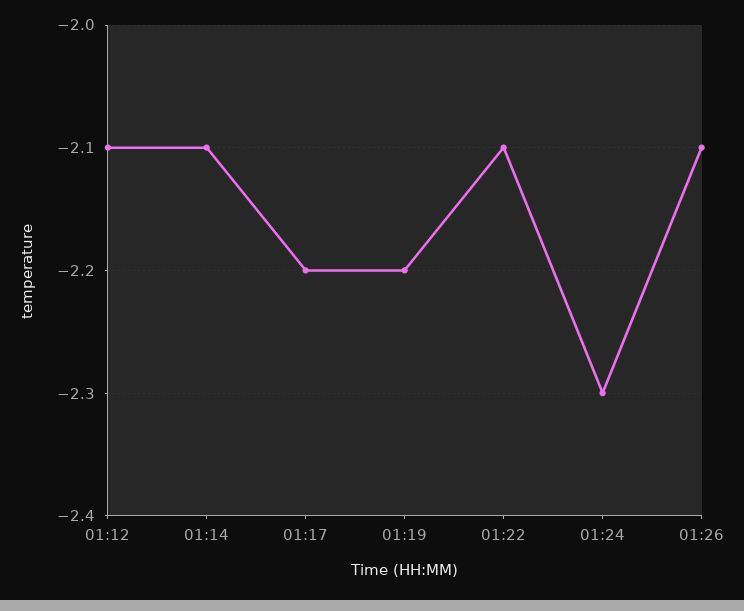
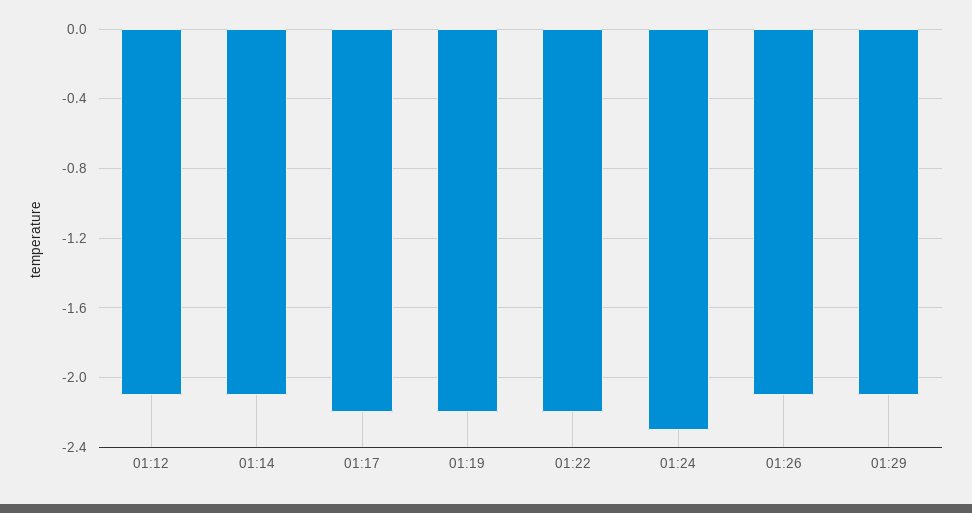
01:22: -2.1 -> -2.2
01:29: none -> -2.1

